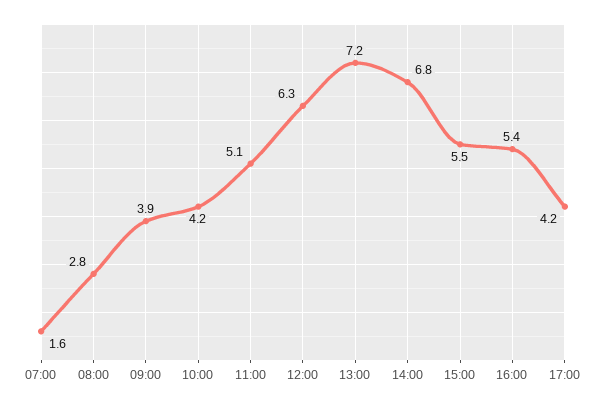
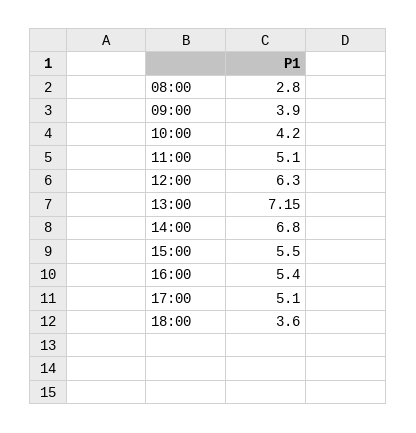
07:00: 1.6 -> none
17:00: 4.2 -> 5.1
18:00: none -> 3.6

